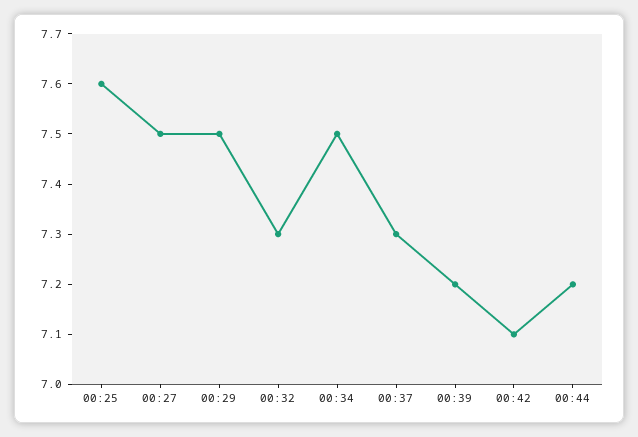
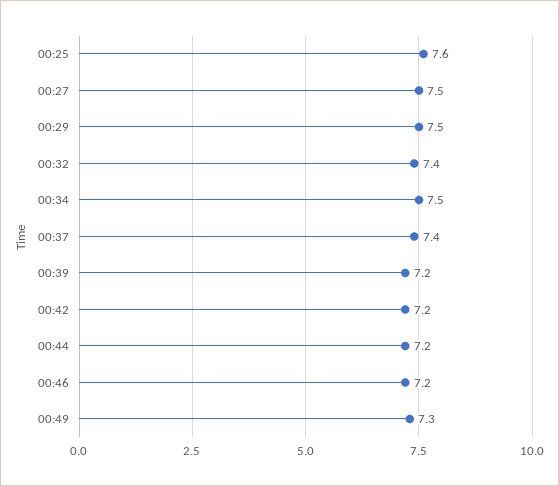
00:32: 7.3 -> 7.4
00:37: 7.3 -> 7.4
00:42: 7.1 -> 7.2
00:46: none -> 7.2
00:49: none -> 7.3

